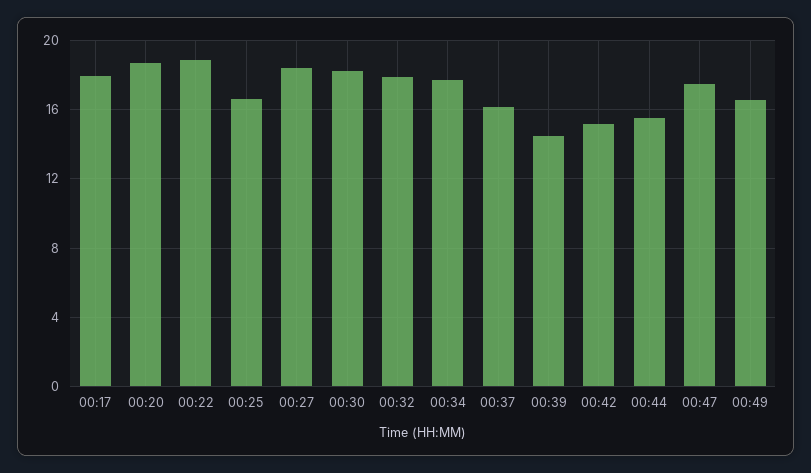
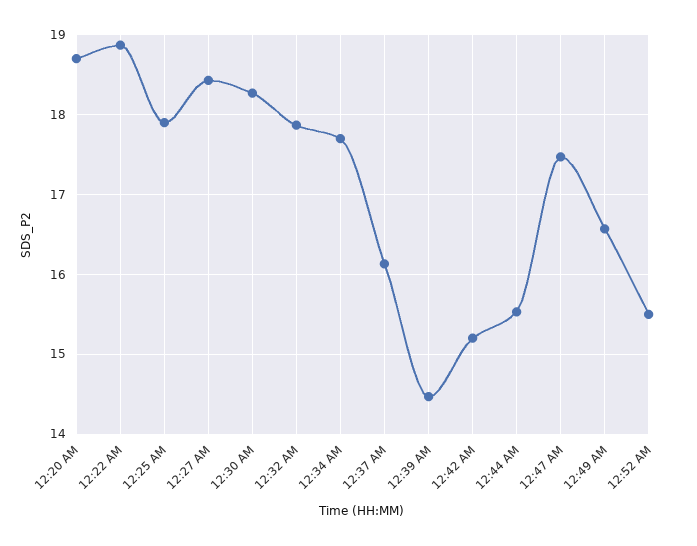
00:17: 18 -> none
00:25: 16.5 -> 17.9
12:52 AM: none -> 15.5

